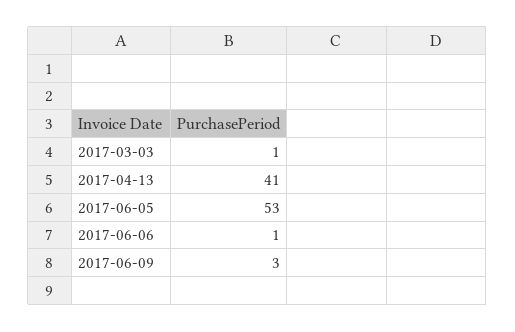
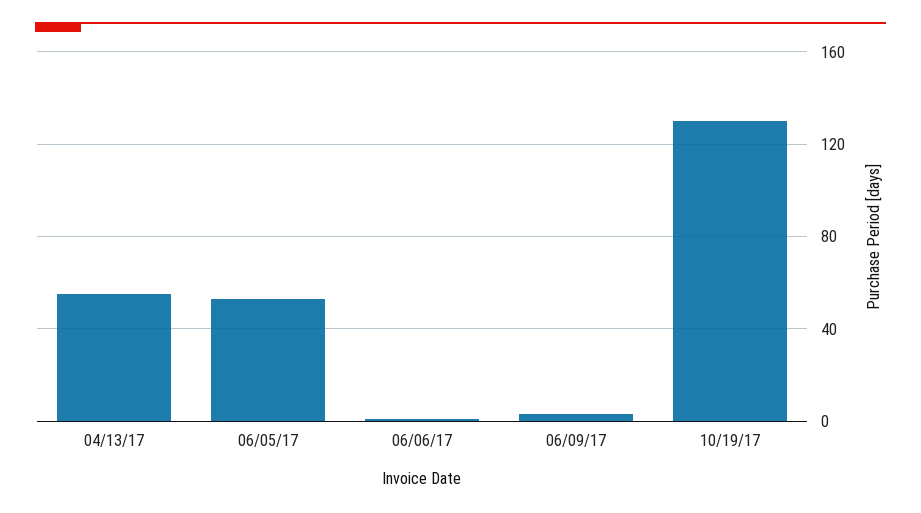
2017-03-03: 1 -> none
2017-04-13: 41 -> 55
10/19/17: none -> 130

